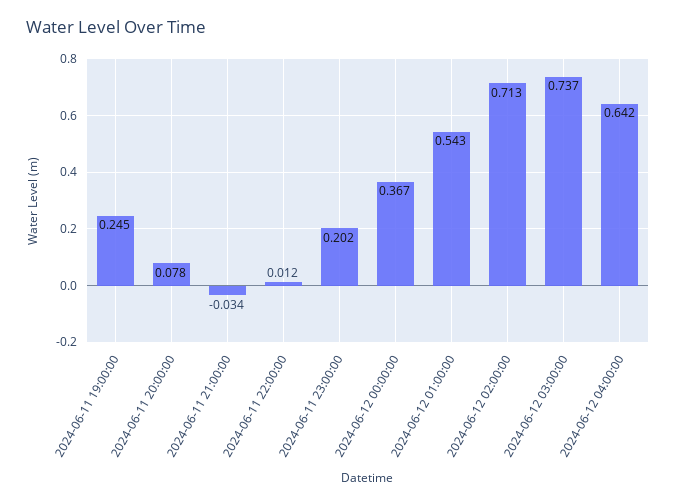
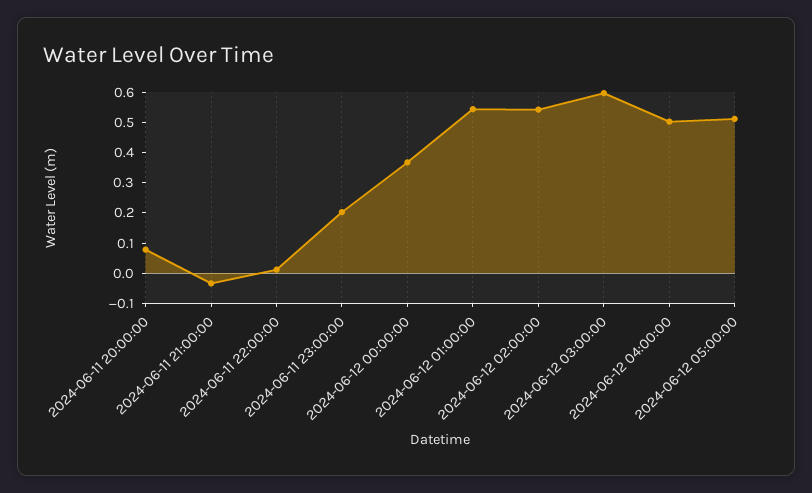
2024-06-11 19:00:00: 0.245 -> none
2024-06-12 02:00:00: 0.713 -> 0.55
2024-06-12 03:00:00: 0.737 -> 0.6
2024-06-12 04:00:00: 0.642 -> 0.5
2024-06-12 05:00:00: none -> 0.5

